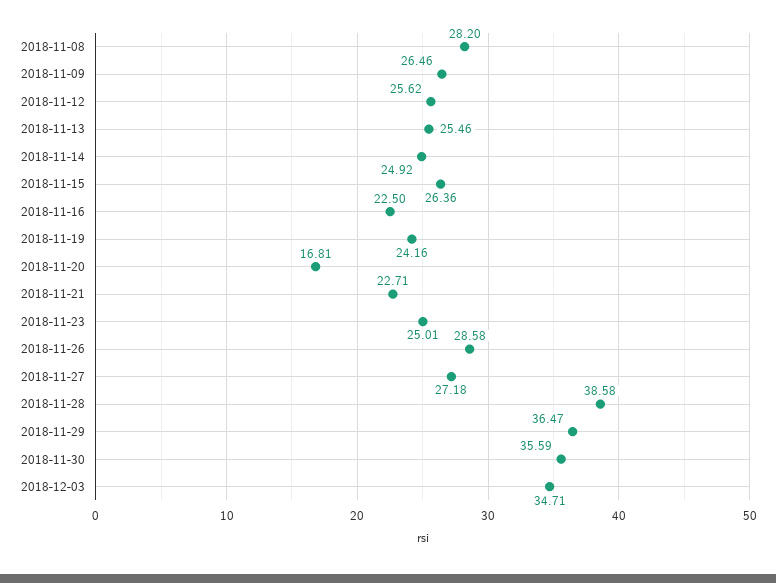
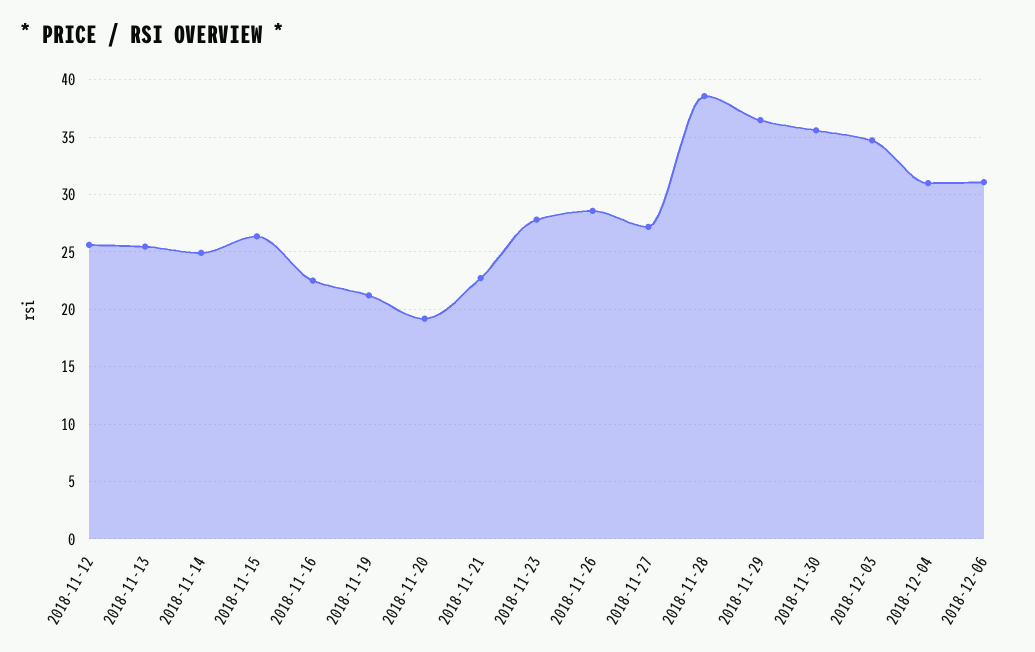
2018-11-08: 28.2 -> none
2018-11-09: 26.46 -> none
2018-11-19: 24.16 -> 21
2018-11-20: 16.81 -> 19
2018-11-23: 25.01 -> 28
2018-12-04: none -> 31
2018-12-06: none -> 31

